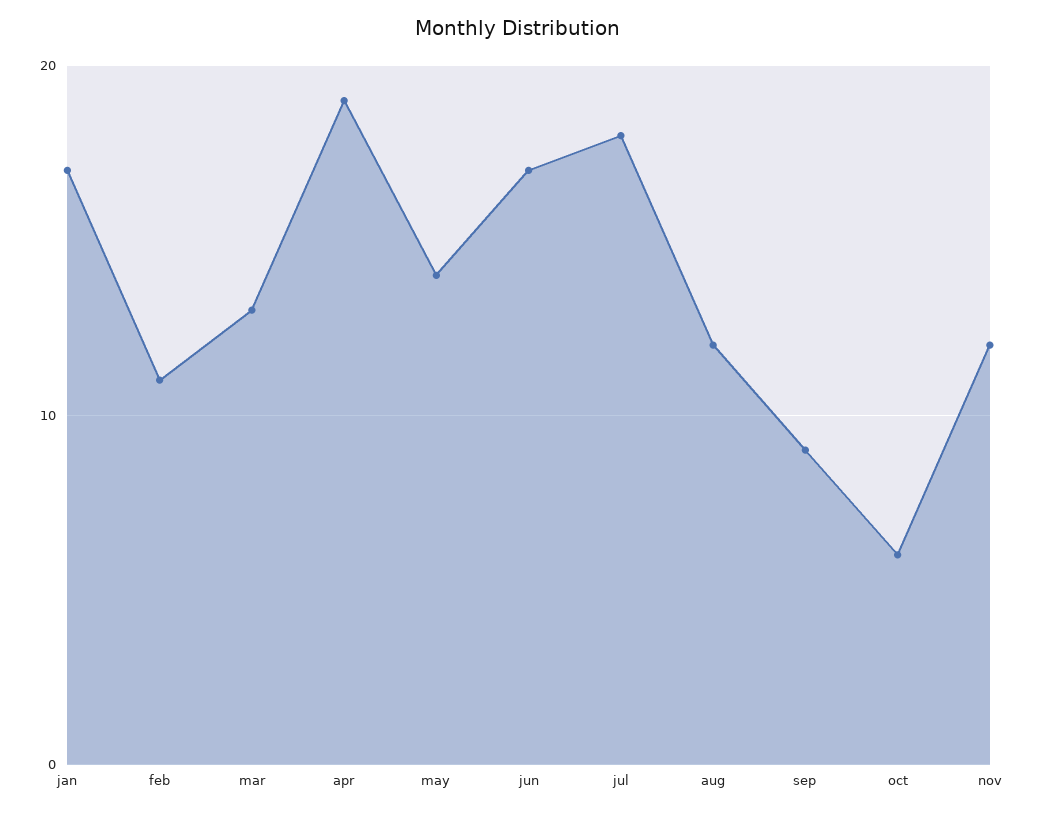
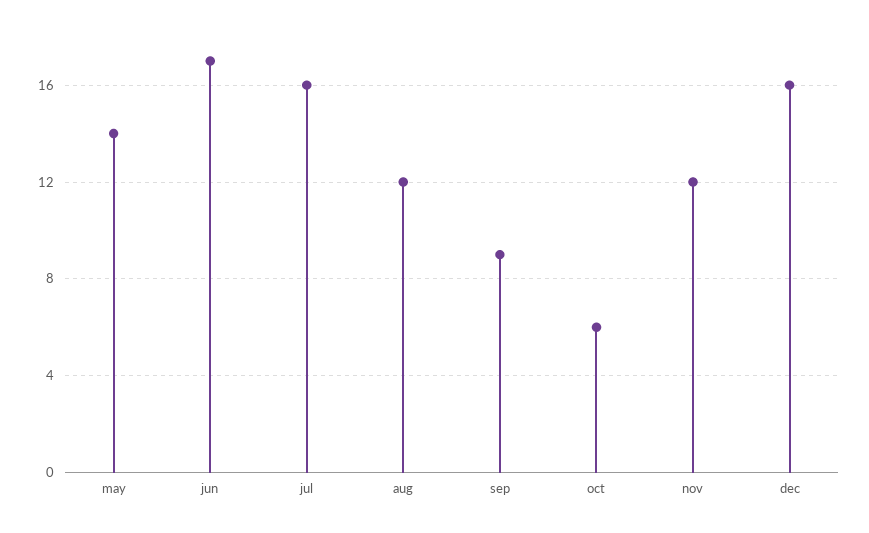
jan: 17 -> none
feb: 11 -> none
mar: 13 -> none
apr: 19 -> none
jul: 18 -> 16
dec: none -> 16

